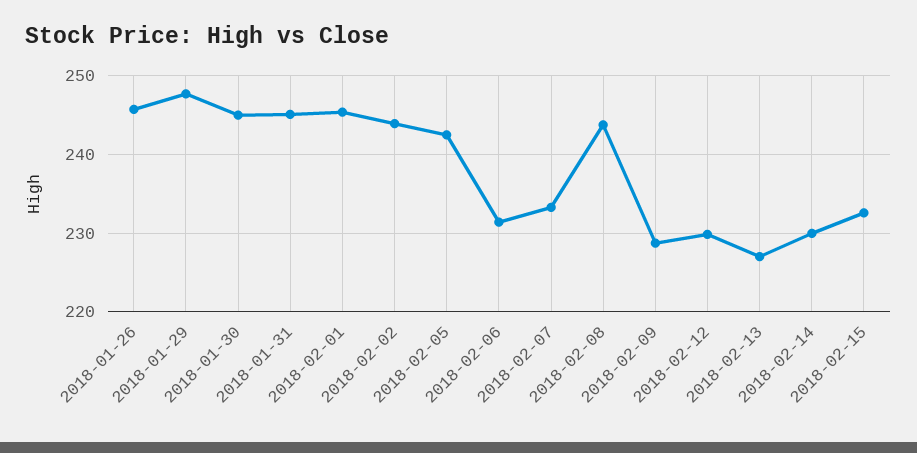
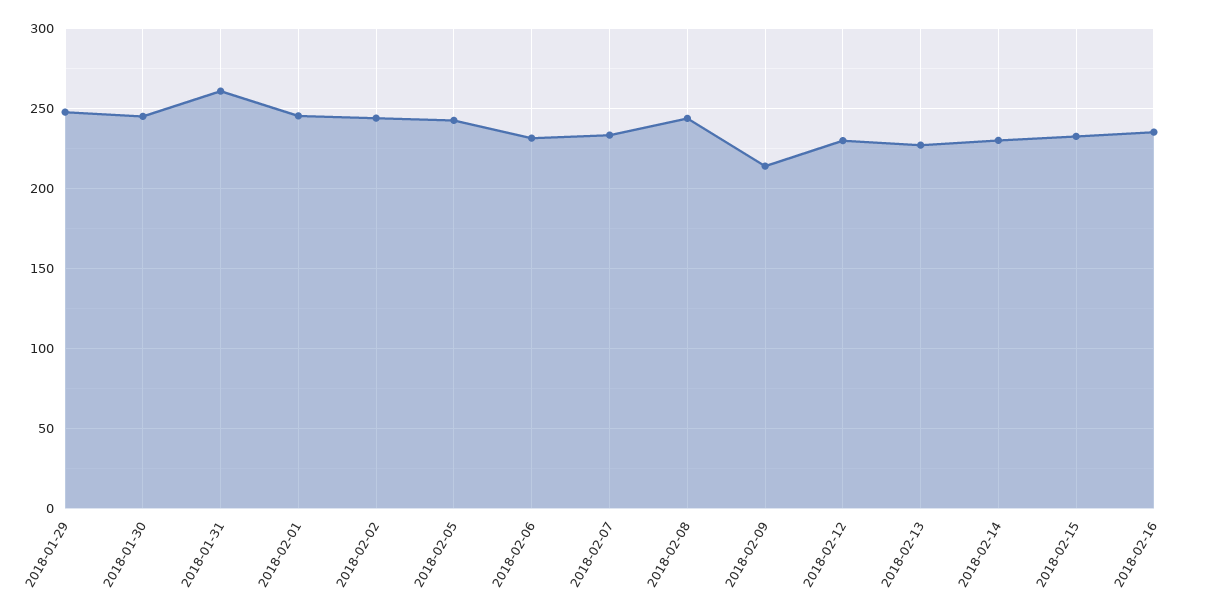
2018-01-26: 246 -> none
2018-01-31: 245 -> 260
2018-02-09: 229 -> 215
2018-02-16: none -> 235

